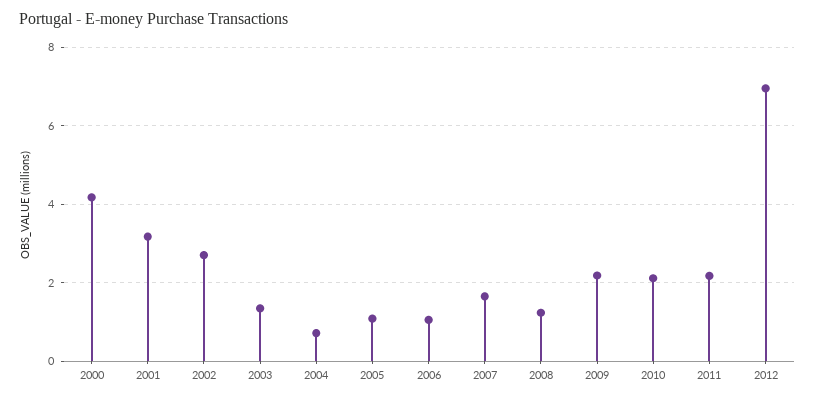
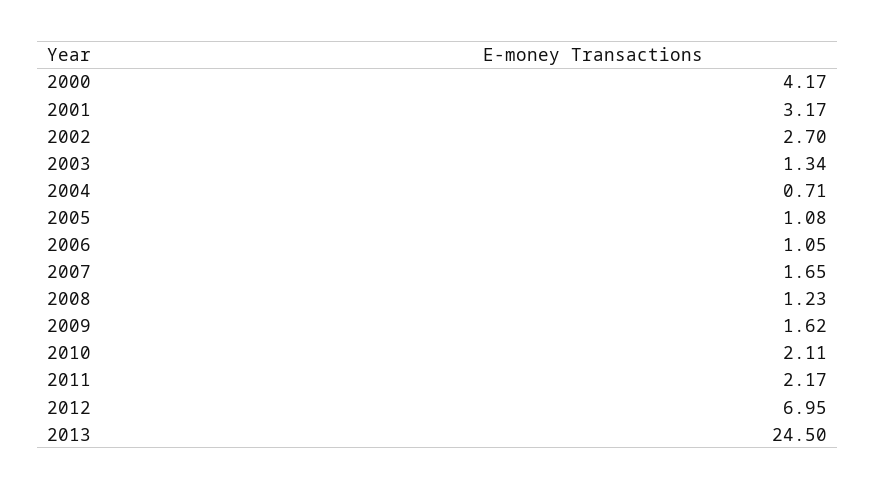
2009: 2.2 -> 1.62
2013: none -> 24.5

